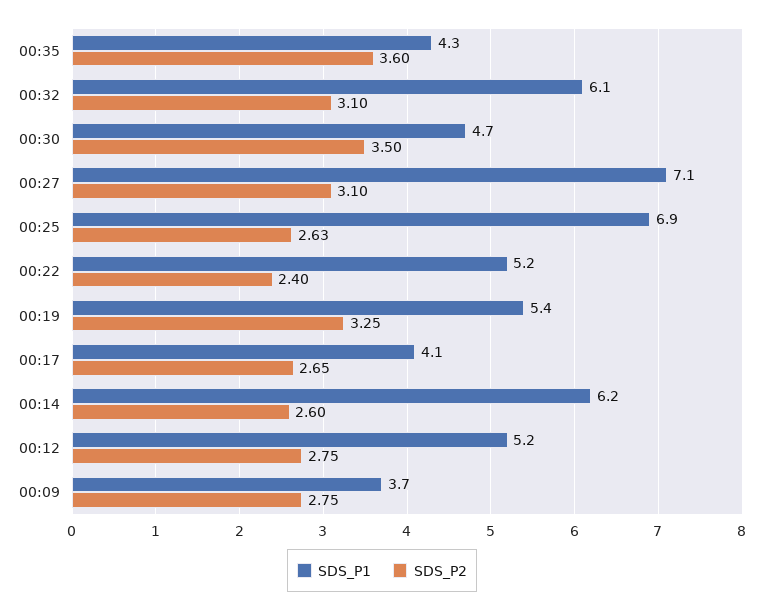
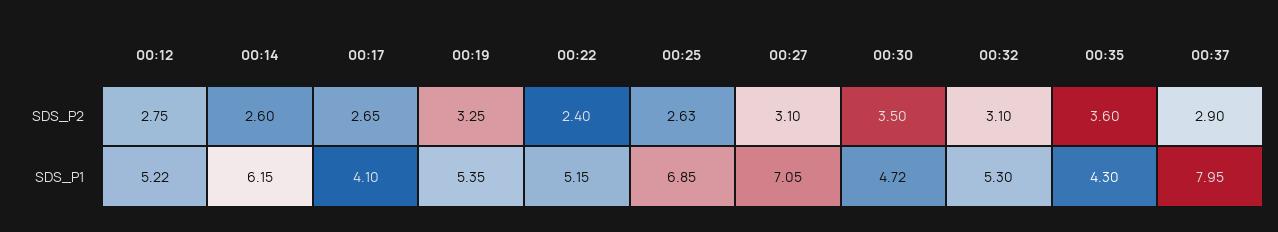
SDS_P1, 00:32: 6.1 -> 5.3
SDS_P1, 00:09: 3.7 -> none
SDS_P2, 00:09: 2.75 -> none
SDS_P2, 00:37: none -> 2.9
SDS_P1, 00:37: none -> 7.95

